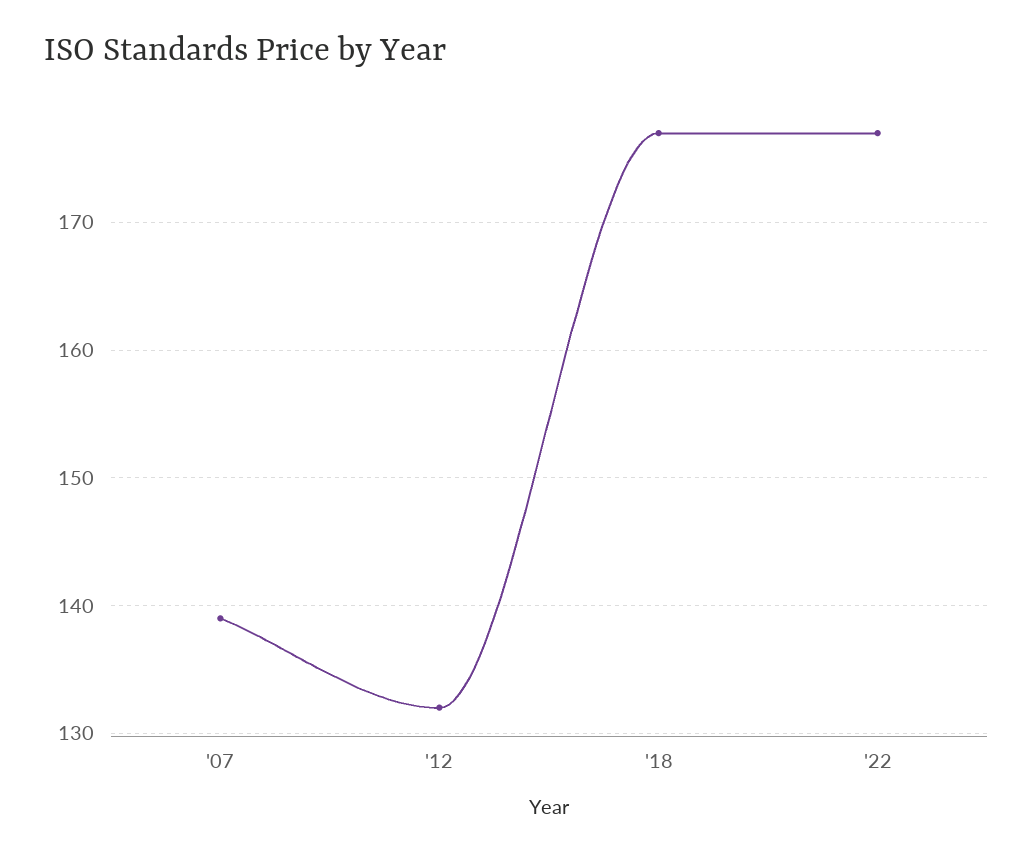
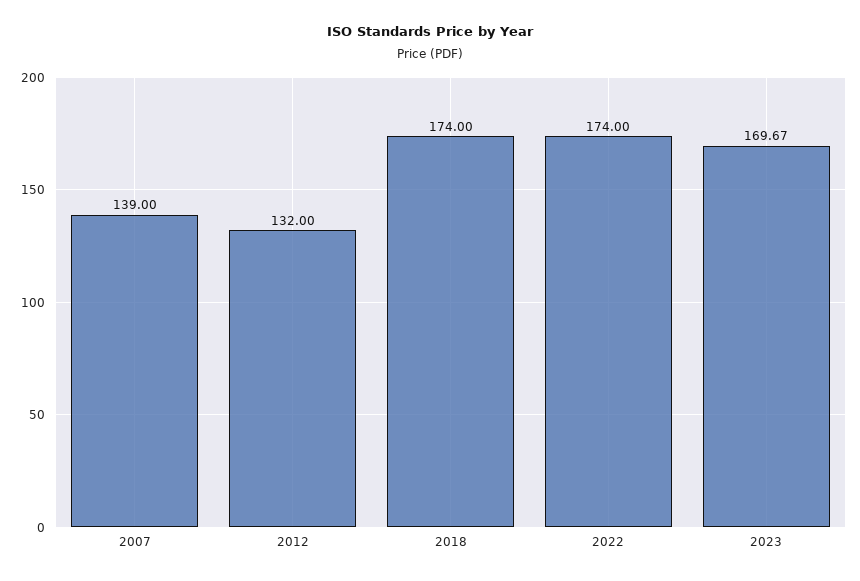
'18: 177 -> 174
'22: 177 -> 174
2023: none -> 169.67

